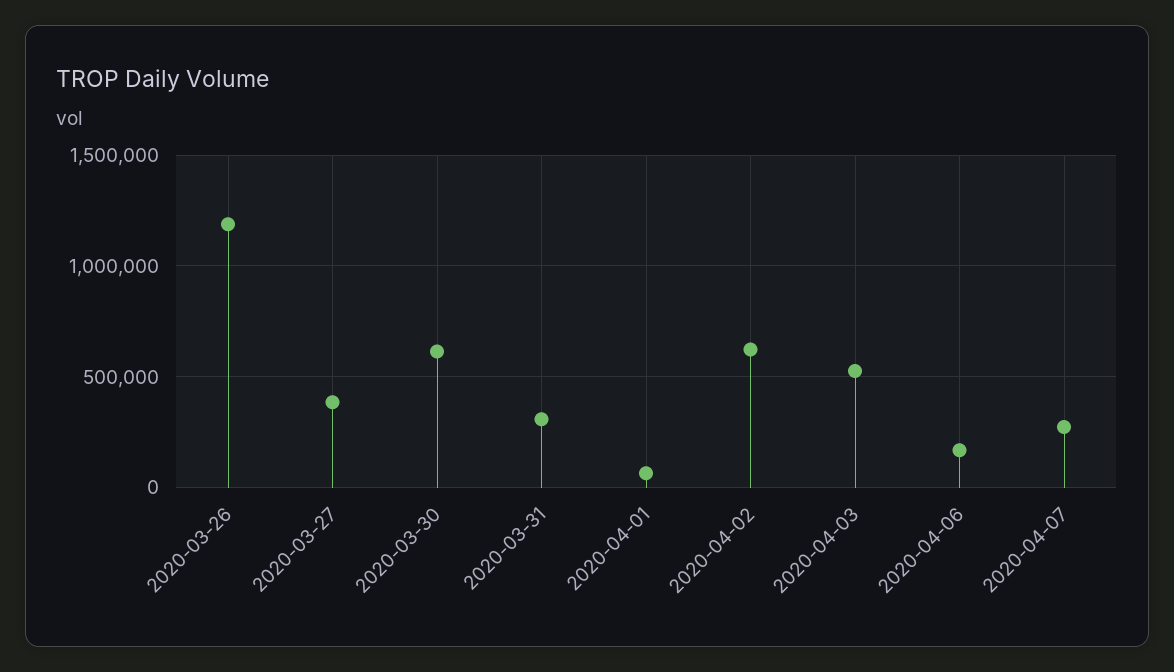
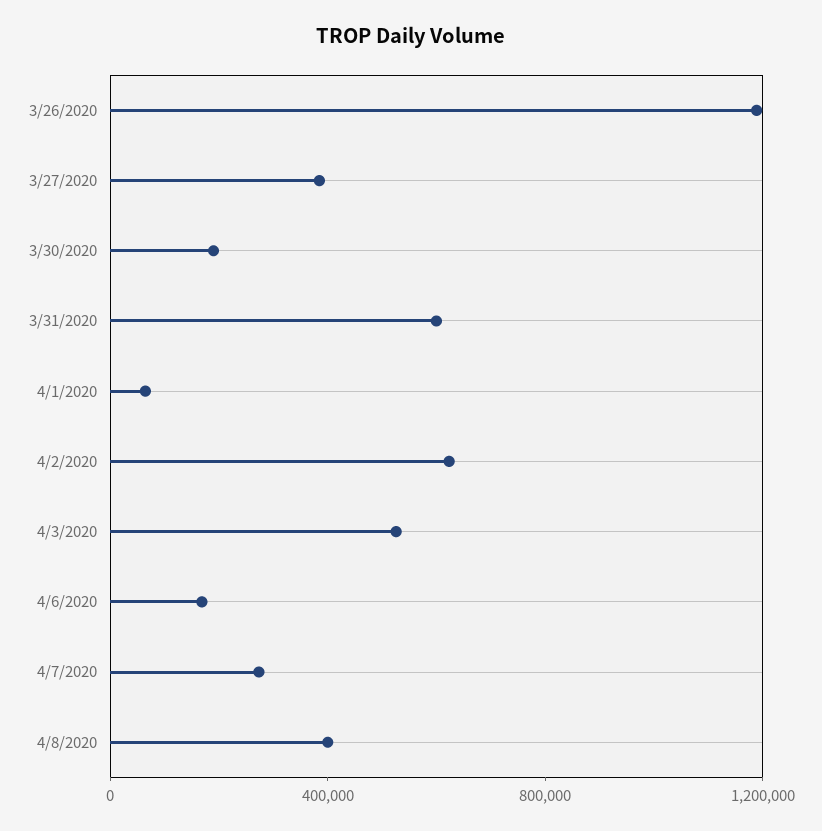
2020-03-30: 600000 -> 200000
2020-03-31: 300000 -> 600000
4/8/2020: none -> 400000

